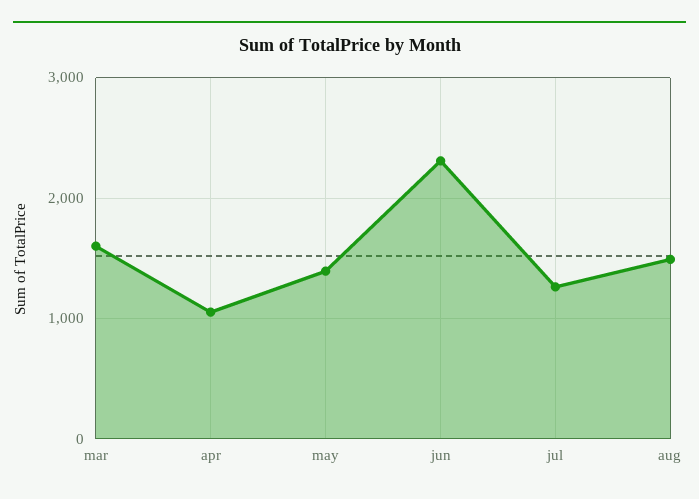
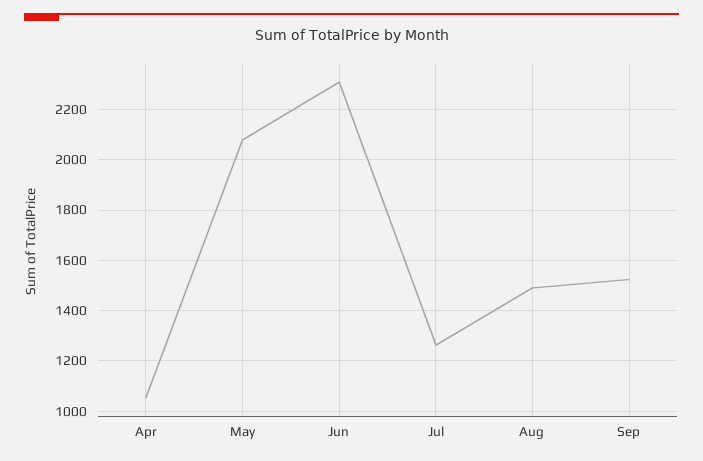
mar: 1600 -> none
may: 1400 -> 2075
Sep: none -> 1525

